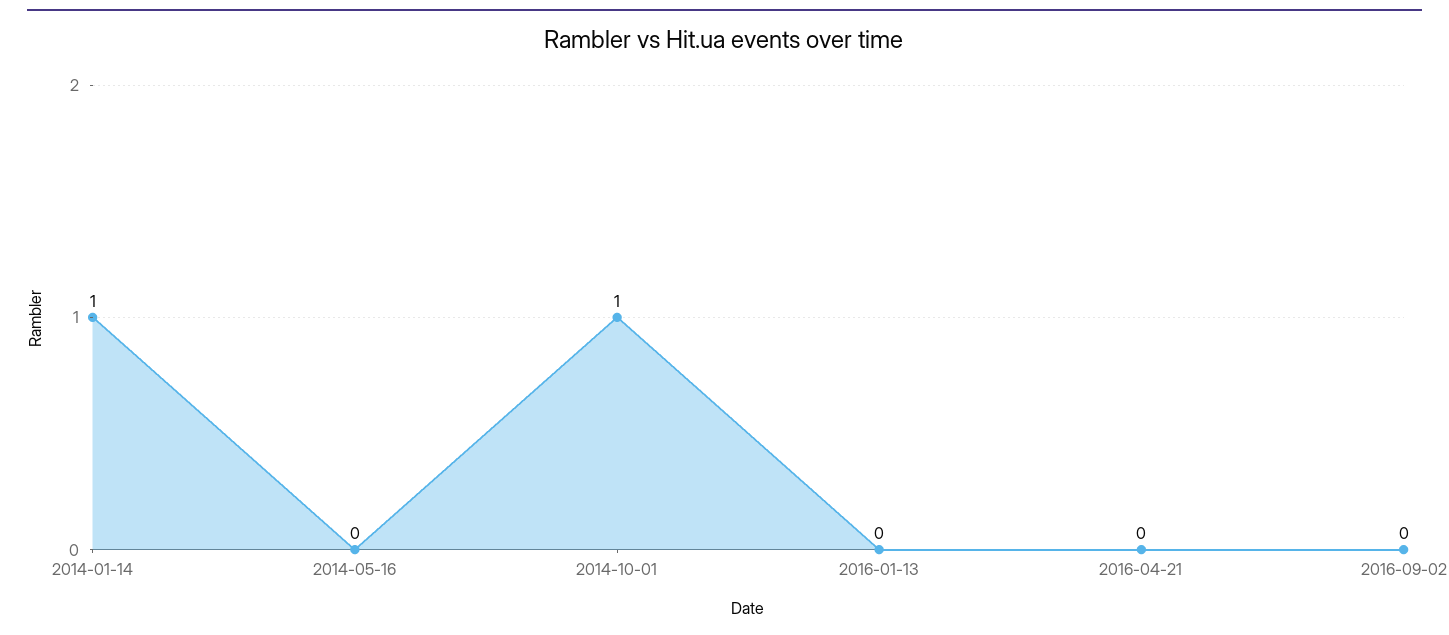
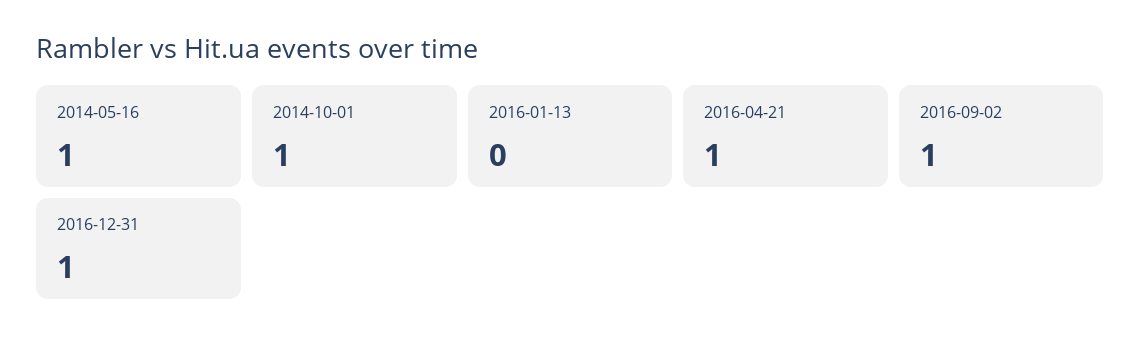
2014-01-14: 1 -> none
2014-05-16: 0 -> 1
2016-04-21: 0 -> 1
2016-09-02: 0 -> 1
2016-12-31: none -> 1

